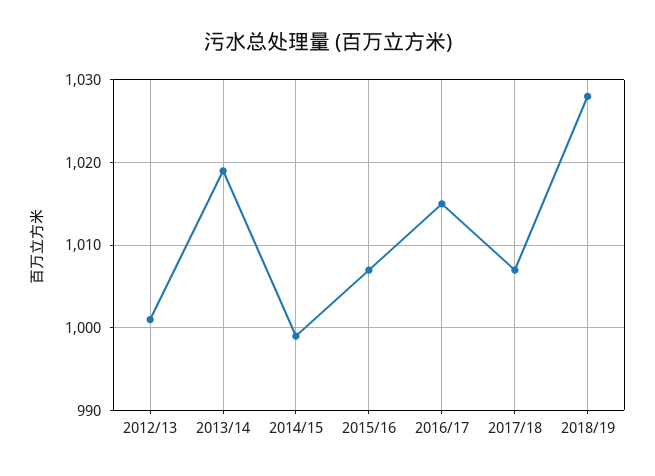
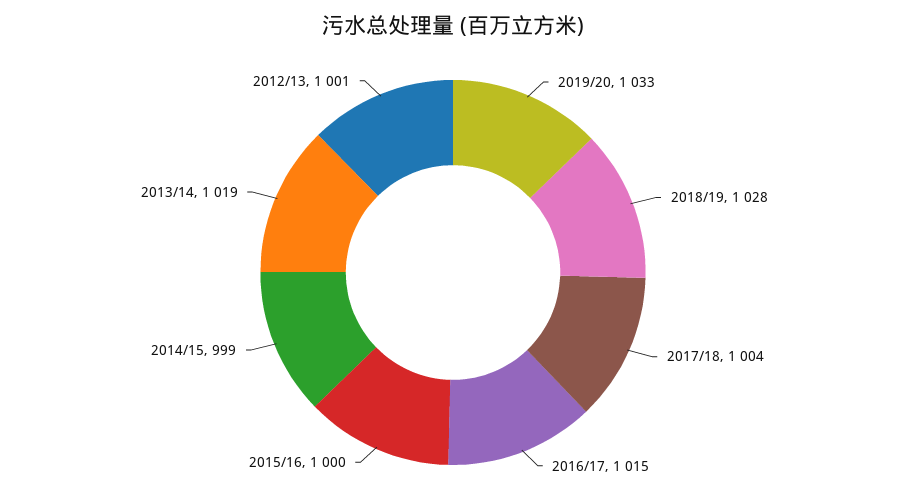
2015/16: 1007 -> 1000
2017/18: 1007 -> 1004
2019/20: none -> 1033

